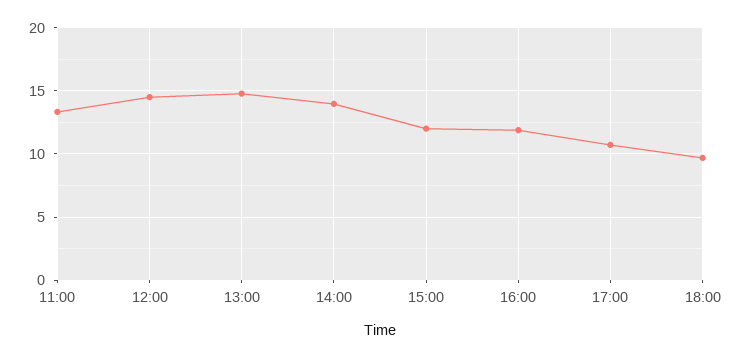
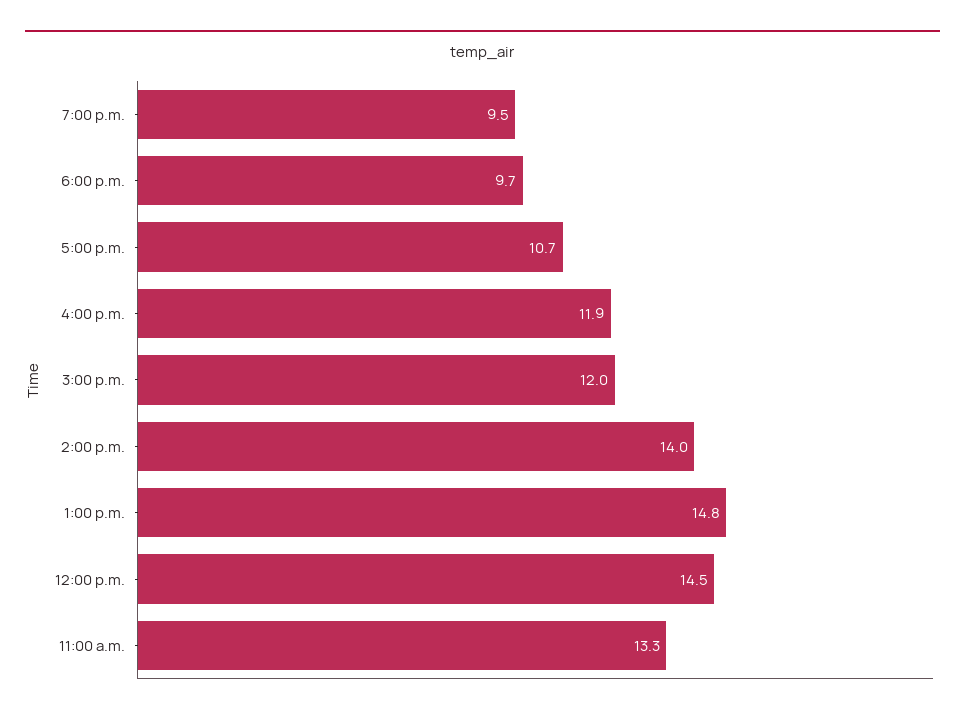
7:00 p.m.: none -> 9.5

